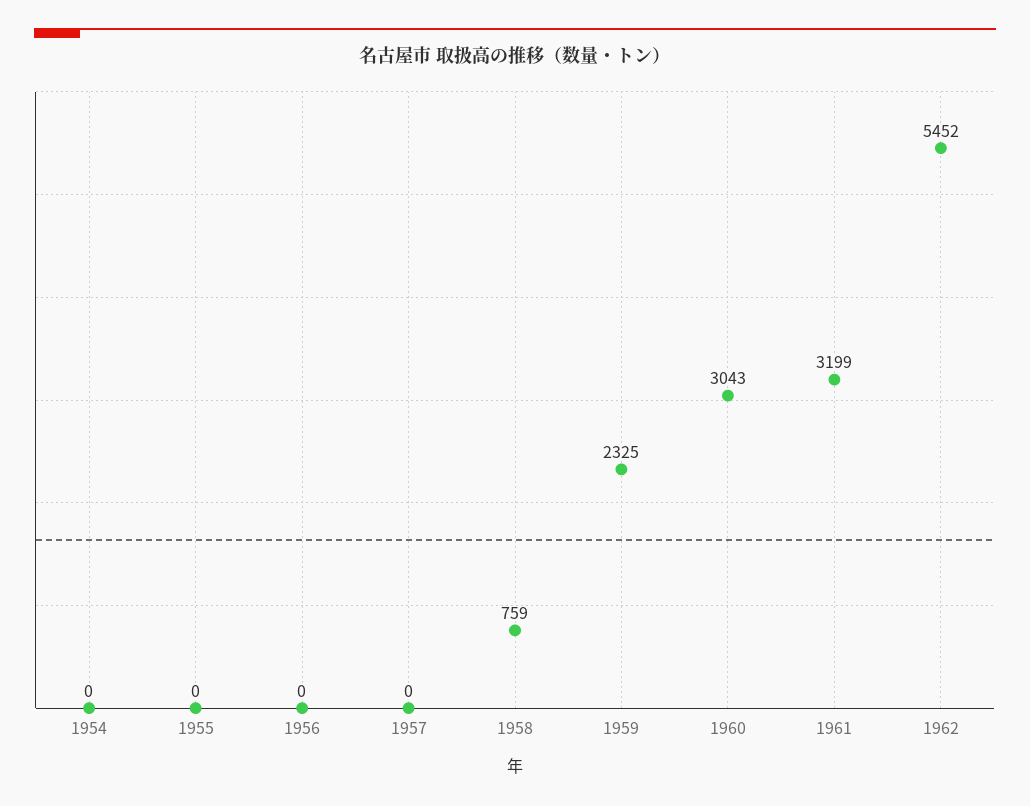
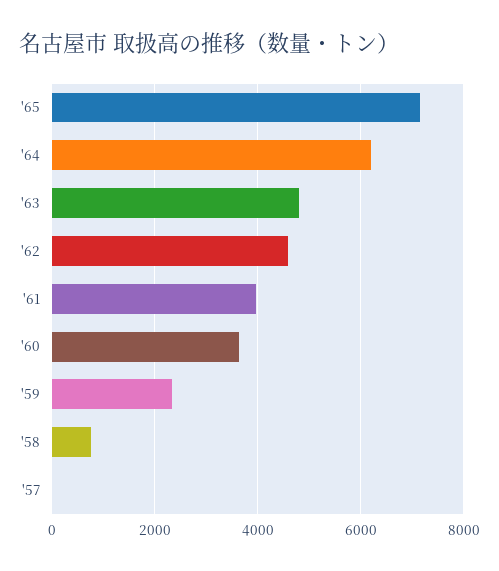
1954: 0 -> none
1955: 0 -> none
1956: 0 -> none
1960: 3043 -> 3600
1961: 3199 -> 4000
1962: 5452 -> 4600
'65: none -> 7200
'64: none -> 6200
'63: none -> 4800

